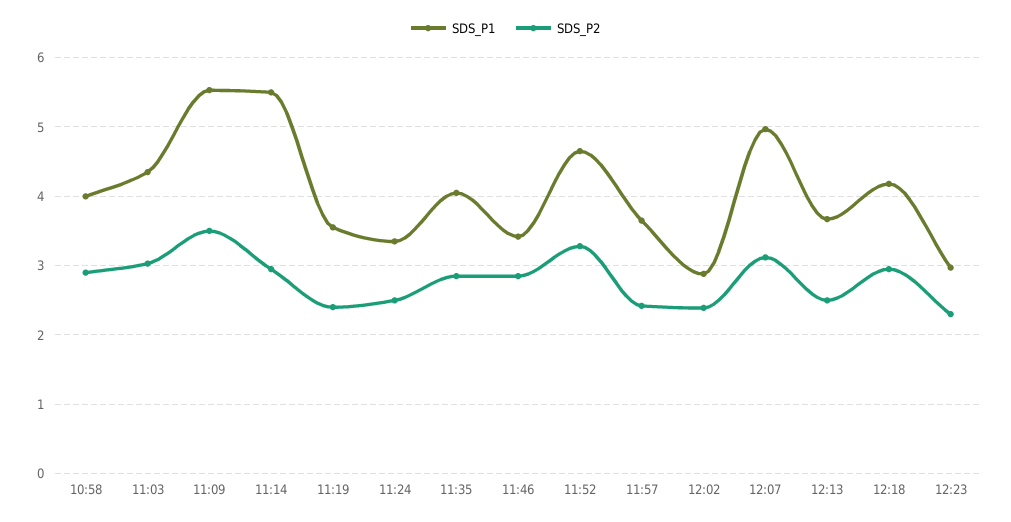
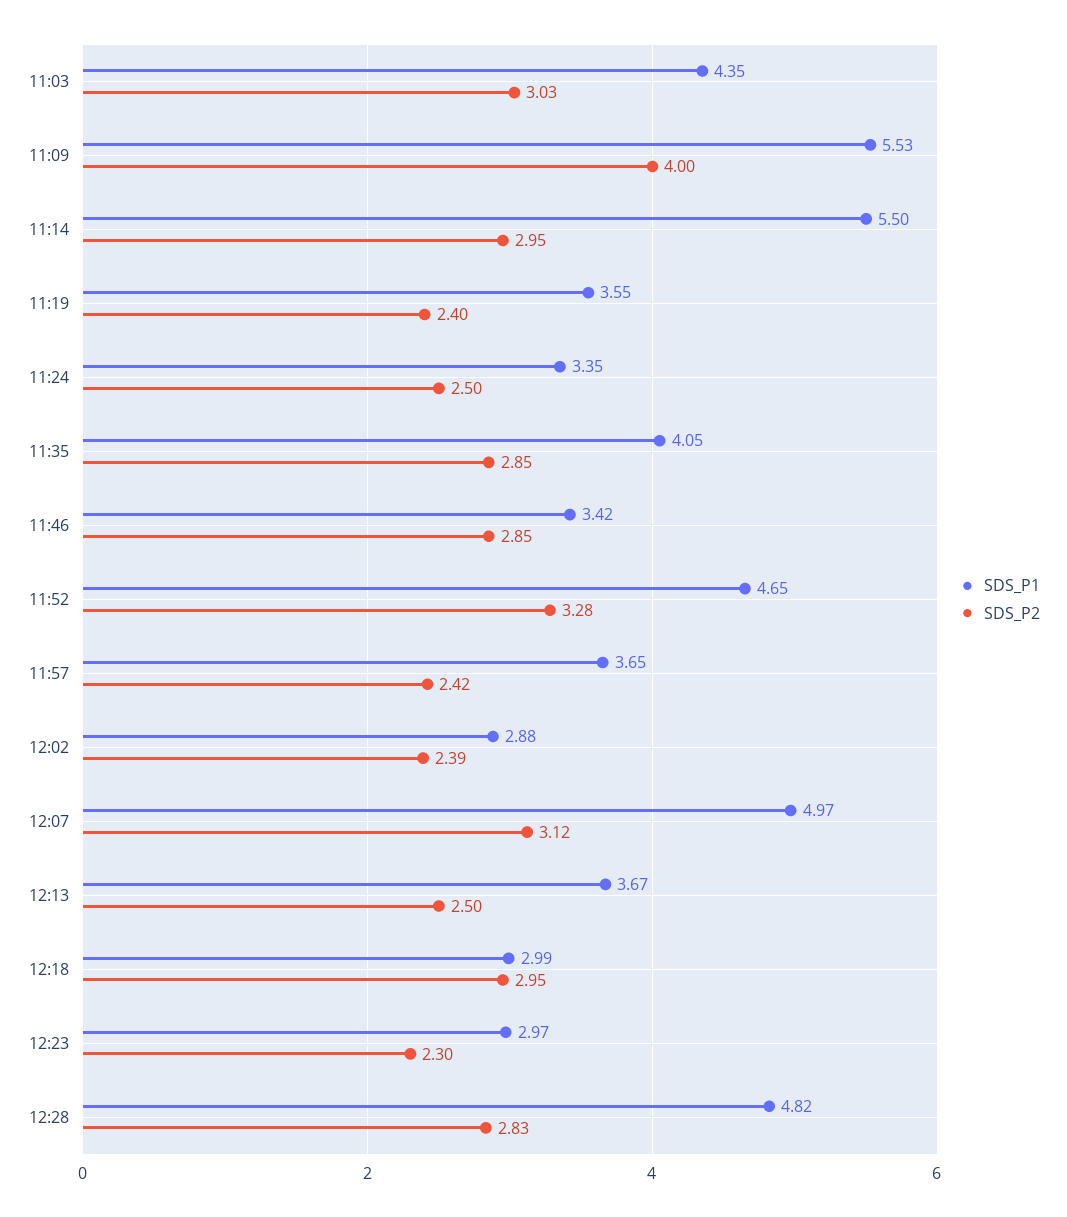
SDS_P1, 10:58: 4 -> none
SDS_P2, 10:58: 2.9 -> none
SDS_P2, 11:09: 3.5 -> 4
SDS_P1, 12:18: 4.2 -> 2.99
SDS_P1, 12:28: none -> 4.82
SDS_P2, 12:28: none -> 2.83

